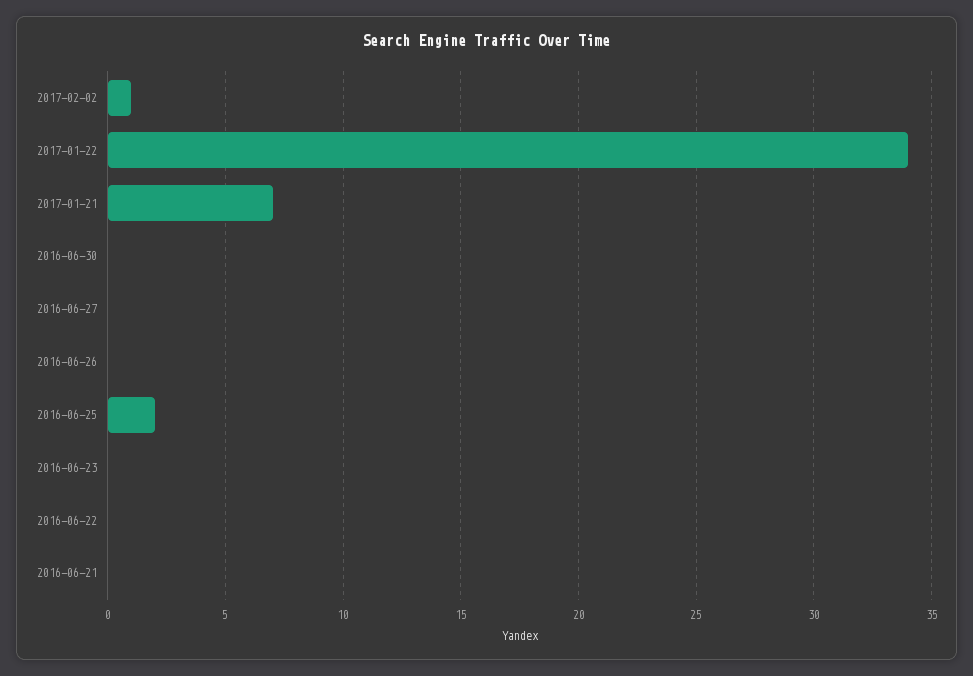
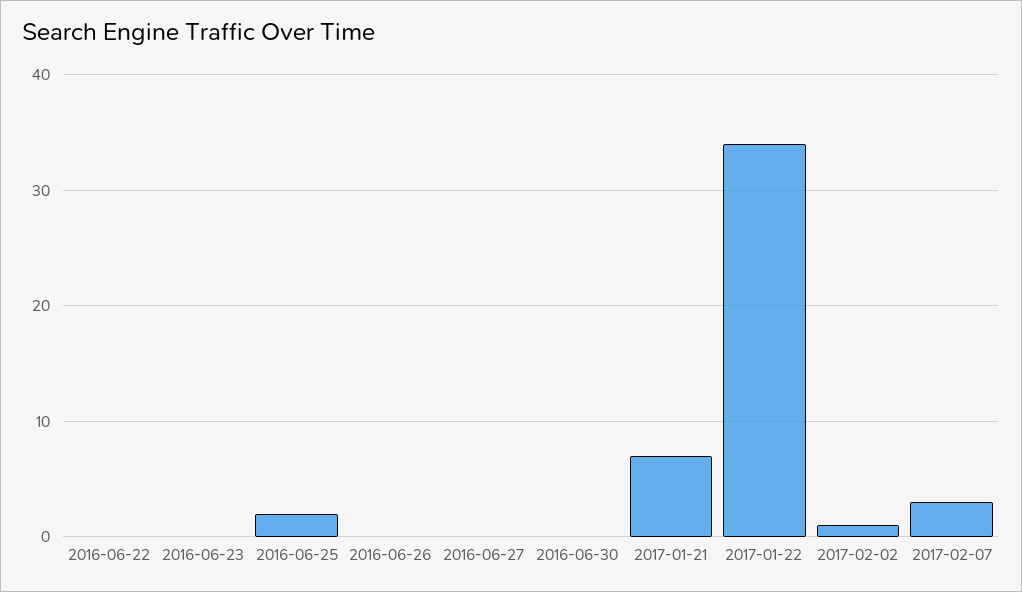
2016-06-21: 0 -> none
2017-02-07: none -> 3

